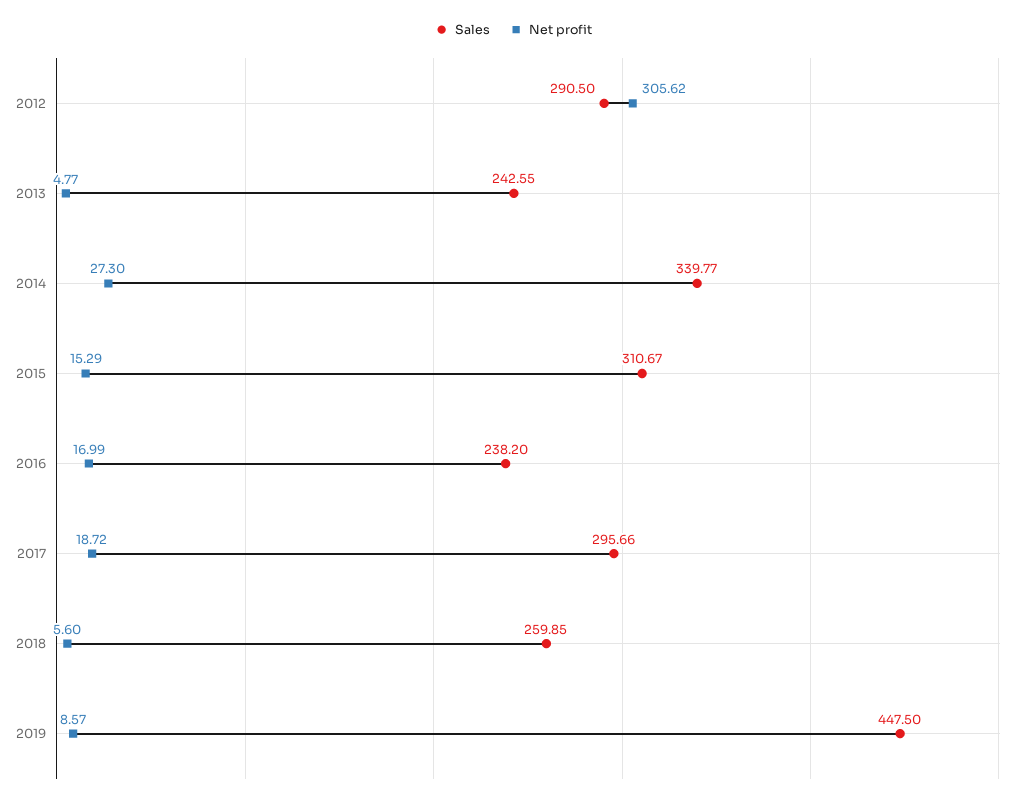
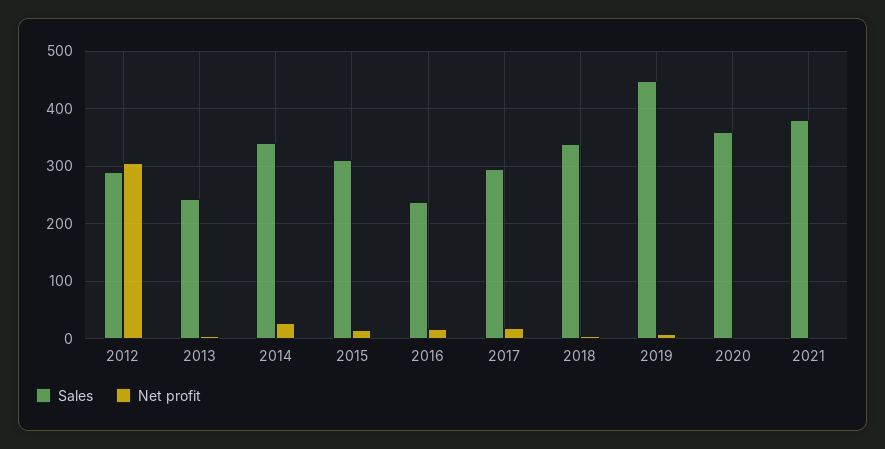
Sales, 2018: 259.85 -> 340
Sales, 2020: none -> 360
Net profit, 2020: none -> 0
Sales, 2021: none -> 380
Net profit, 2021: none -> 0

